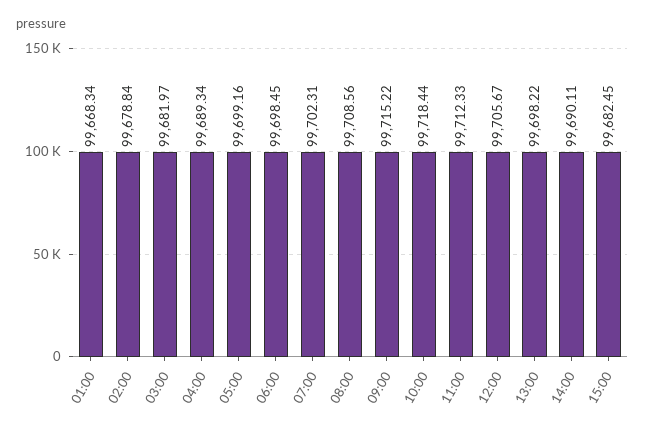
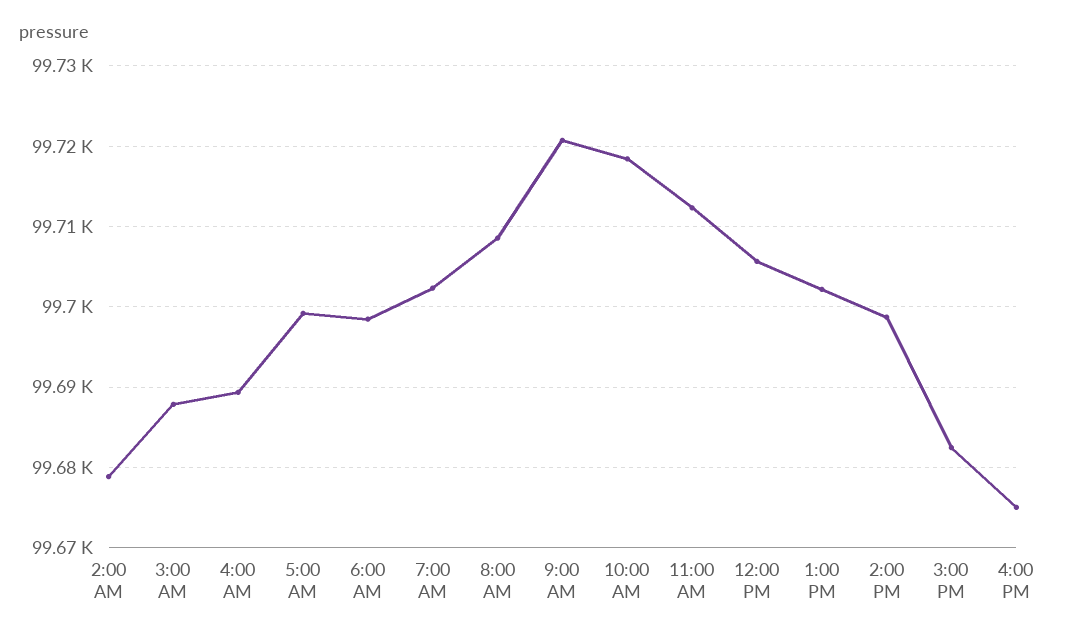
01:00: 99668.34 -> none
03:00: 99681.97 -> 99688
09:00: 99715.22 -> 99721
13:00: 99698.22 -> 99702
14:00: 99690.11 -> 99699
4:00 PM: none -> 99675

